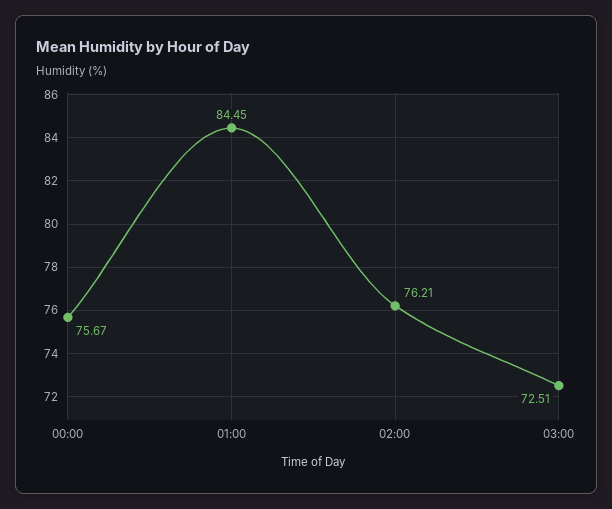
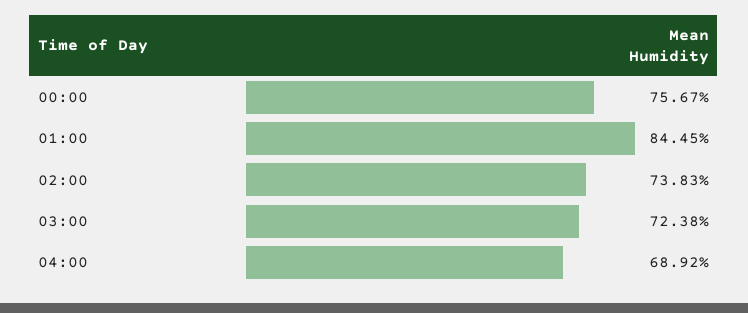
02:00: 76.21 -> 73.83
03:00: 72.51 -> 72.38
04:00: none -> 68.92

